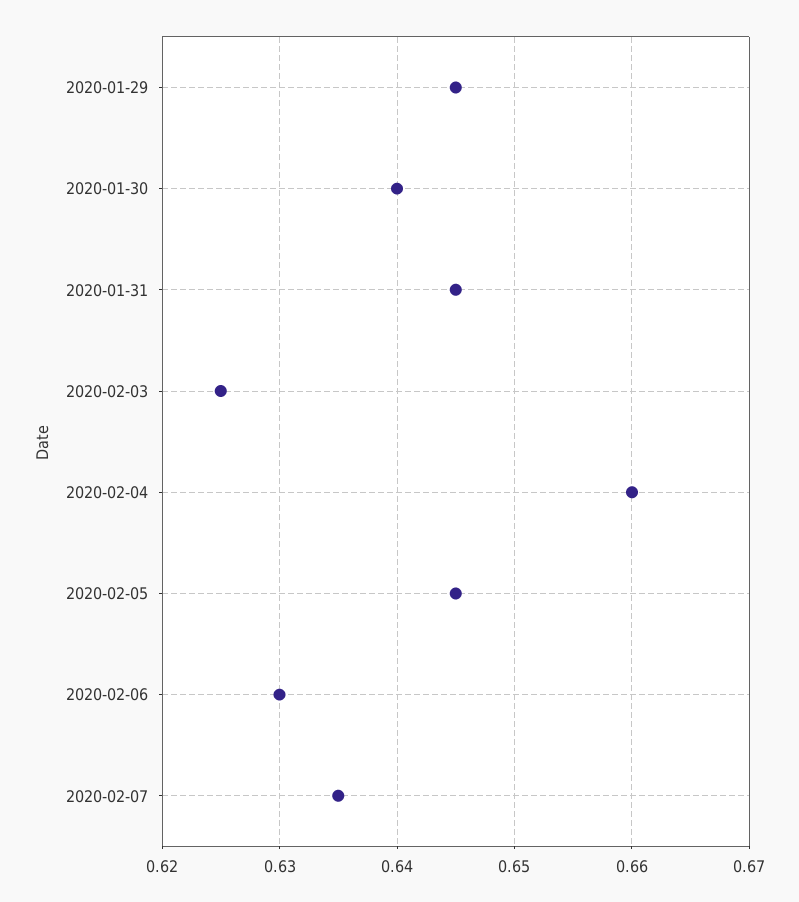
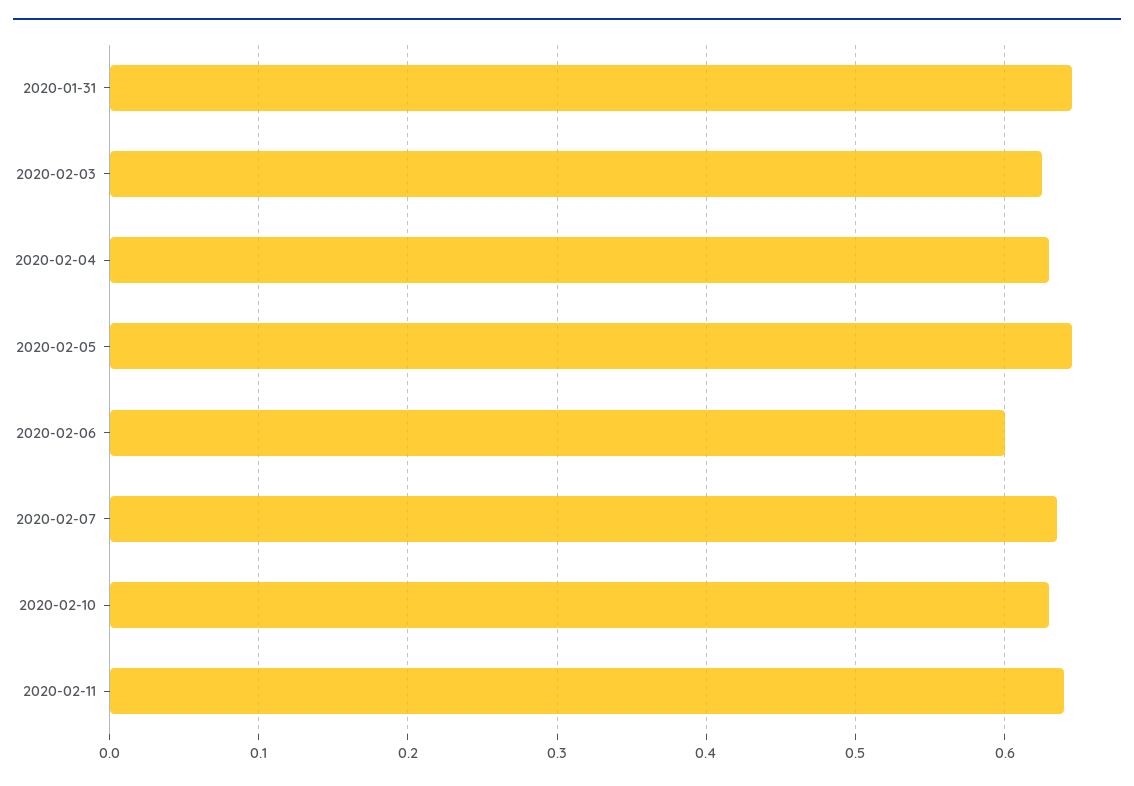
2020-01-29: 0.645 -> none
2020-01-30: 0.64 -> none
2020-02-04: 0.66 -> 0.63
2020-02-06: 0.63 -> 0.6
2020-02-10: none -> 0.63
2020-02-11: none -> 0.64

